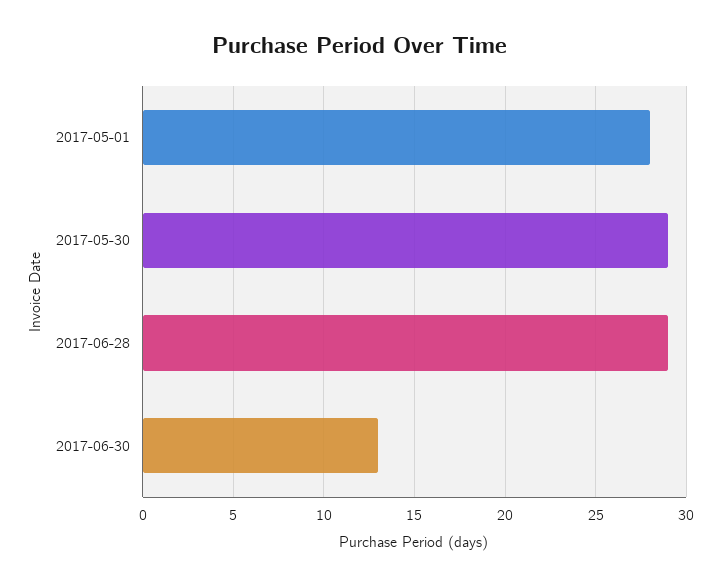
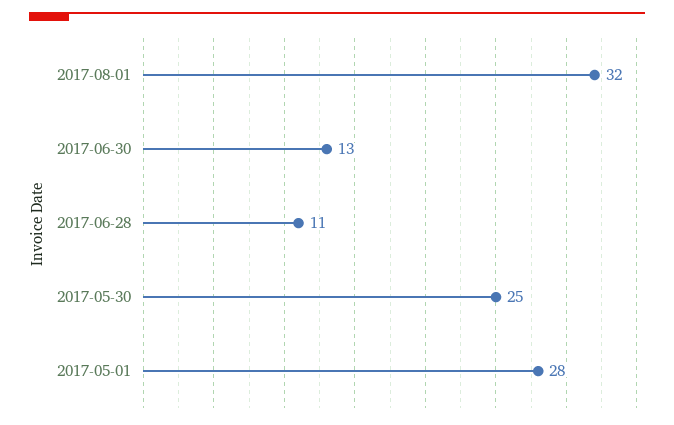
2017-05-30: 29 -> 25
2017-06-28: 29 -> 11
2017-08-01: none -> 32

